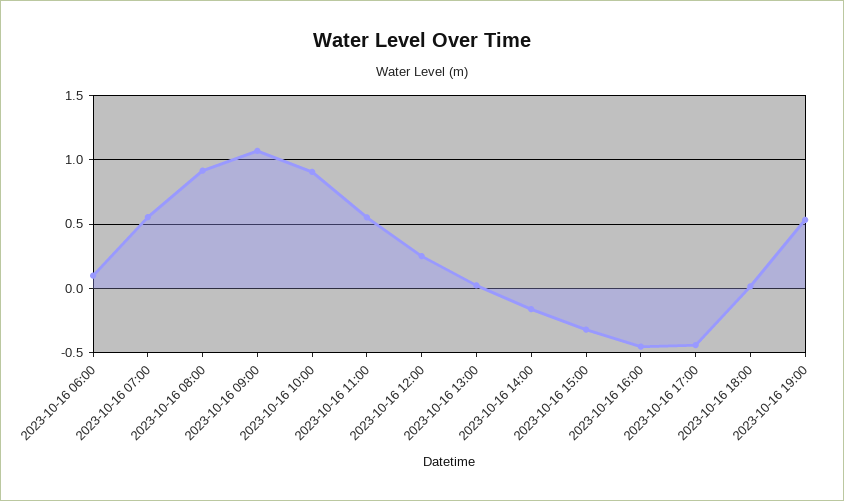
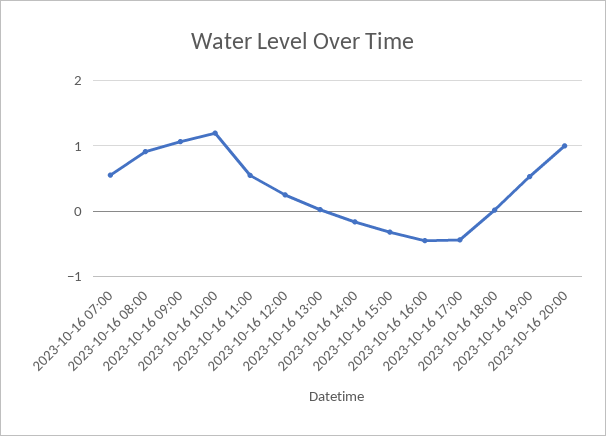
2023-10-16 06:00: 0.1 -> none
2023-10-16 10:00: 0.9 -> 1.2
2023-10-16 20:00: none -> 1

